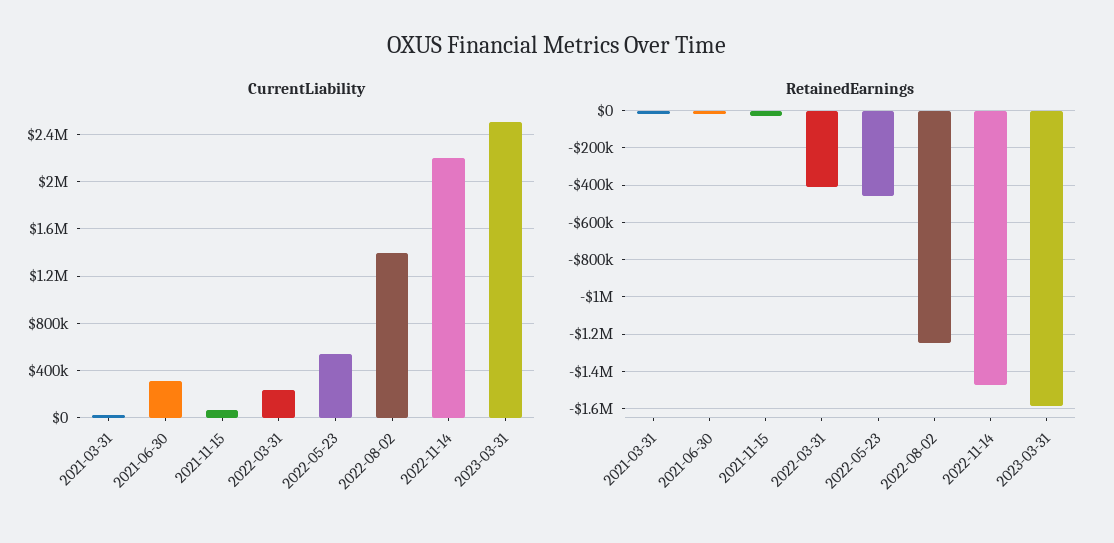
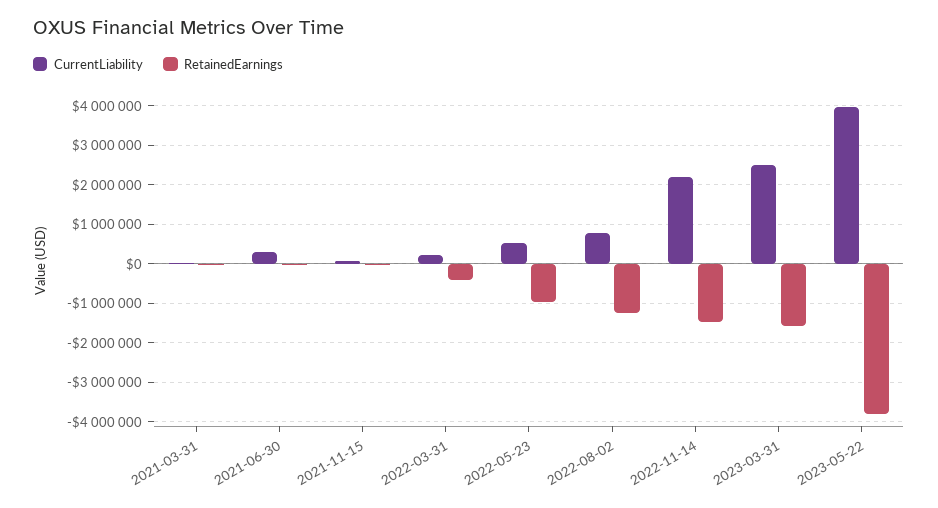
CurrentLiability, 2022-08-02: 1400000 -> 800000
RetainedEarnings, 2022-05-23: -450000 -> -1000000
CurrentLiability, 2023-05-22: none -> 4000000
RetainedEarnings, 2023-05-22: none -> -3800000

